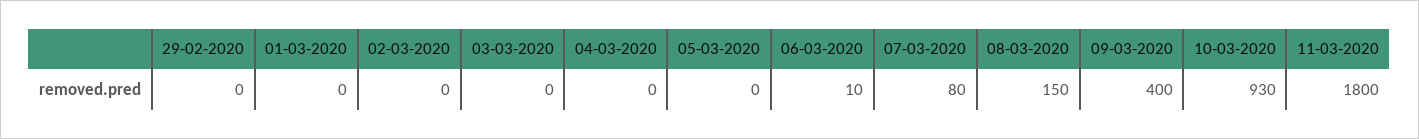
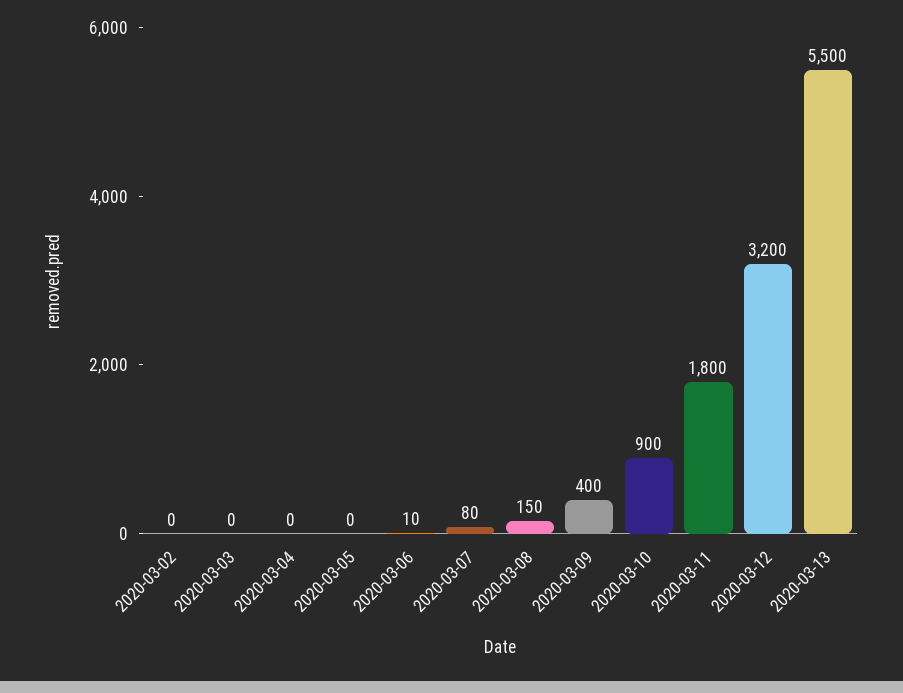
29-02-2020: 0 -> none
01-03-2020: 0 -> none
10-03-2020: 930 -> 900
2020-03-12: none -> 3200
2020-03-13: none -> 5500

